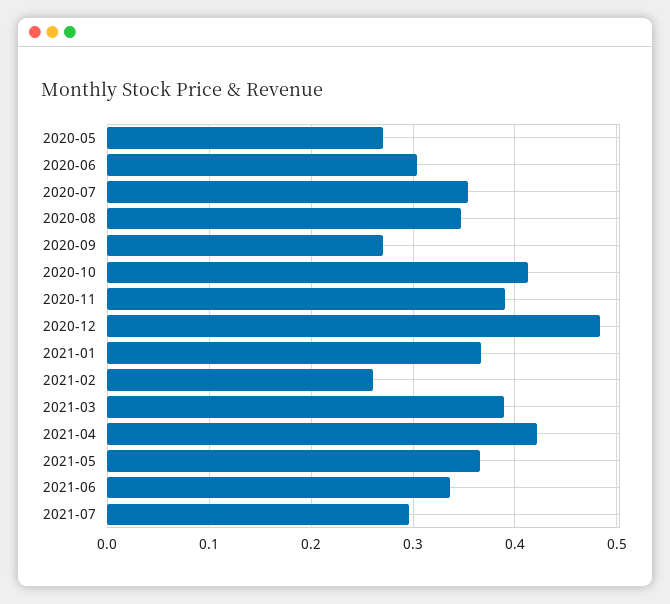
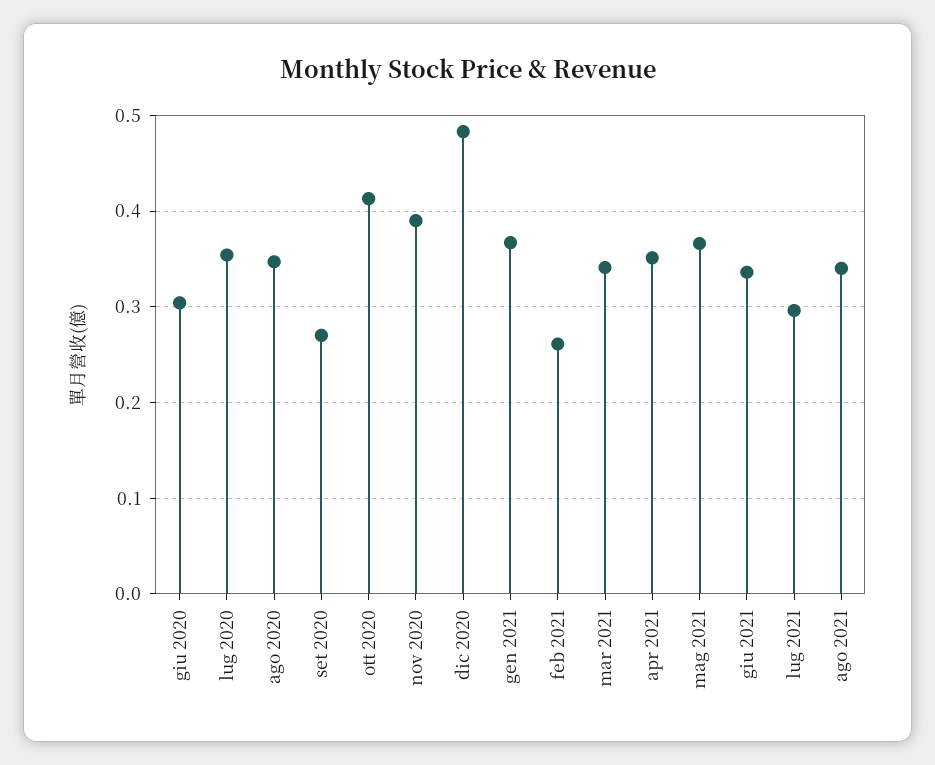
2020-05: 0.27 -> none
2021-03: 0.39 -> 0.34
2021-04: 0.42 -> 0.35
ago 2021: none -> 0.34

